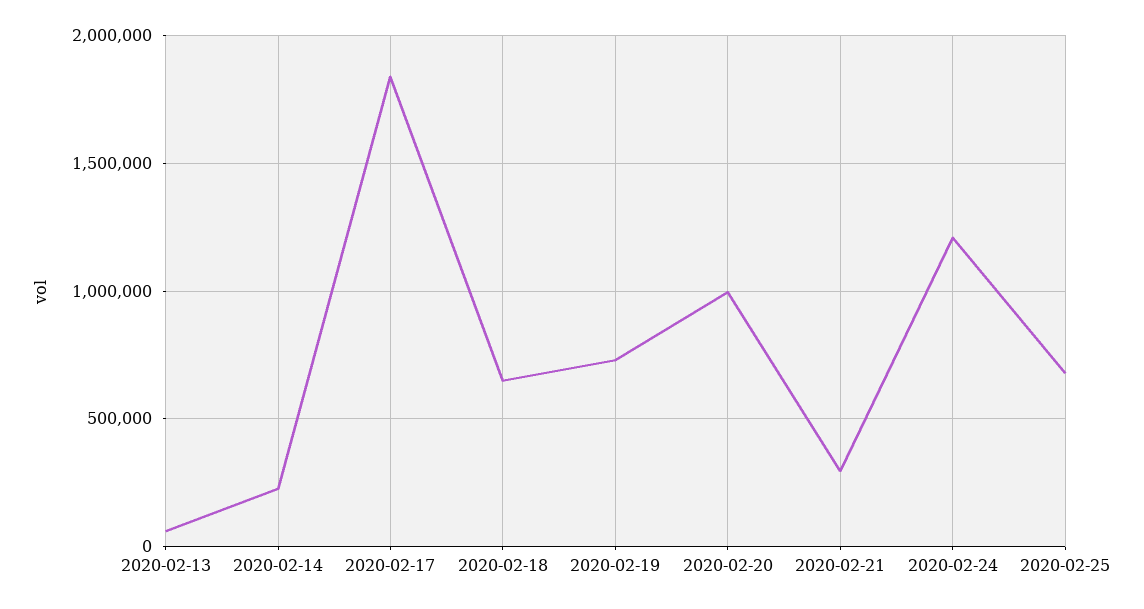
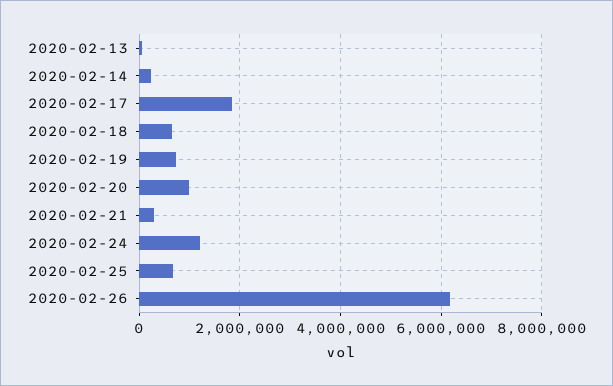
2020-02-26: none -> 6200000

